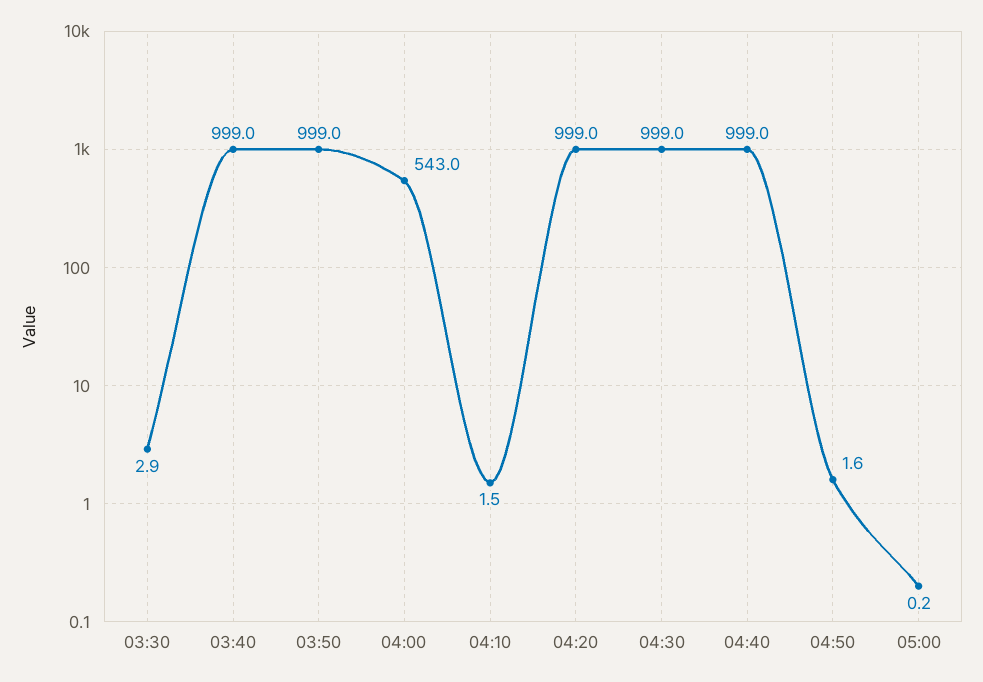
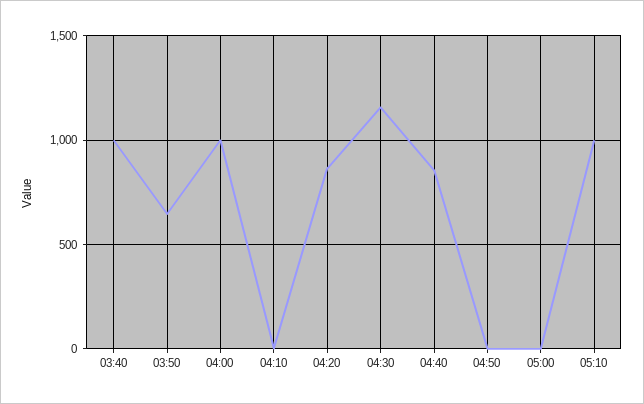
03:30: 2.9 -> none
03:50: 999 -> 650
04:00: 543 -> 1000
04:20: 999 -> 850
04:30: 999 -> 1150
04:40: 999 -> 850
05:10: none -> 1000

